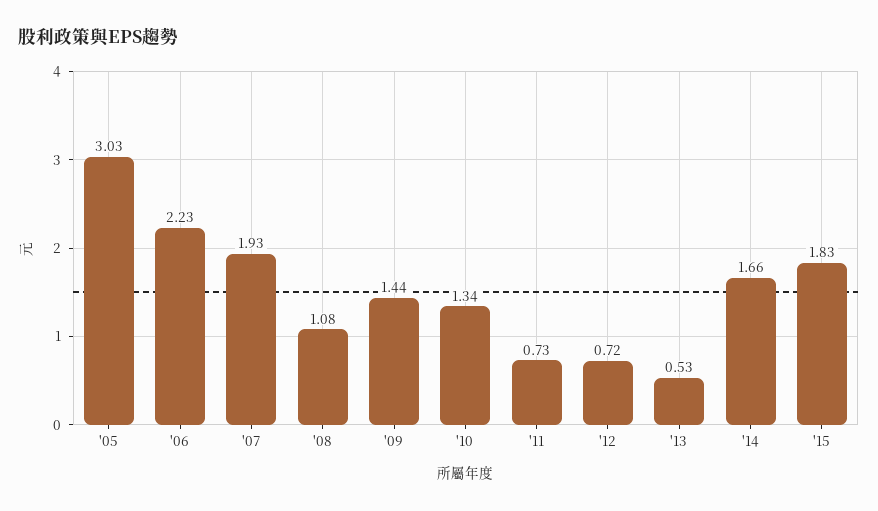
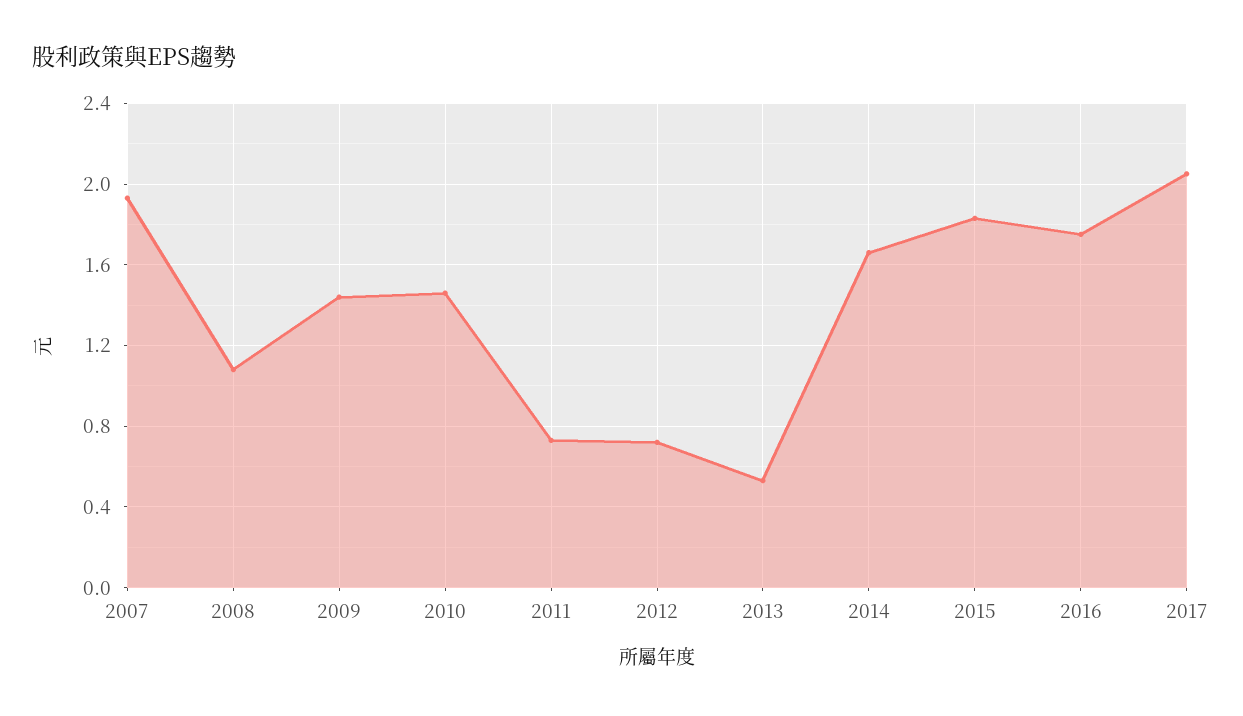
'05: 3.03 -> none
'06: 2.23 -> none
'10: 1.34 -> 1.45
2016: none -> 1.75
2017: none -> 2.05

